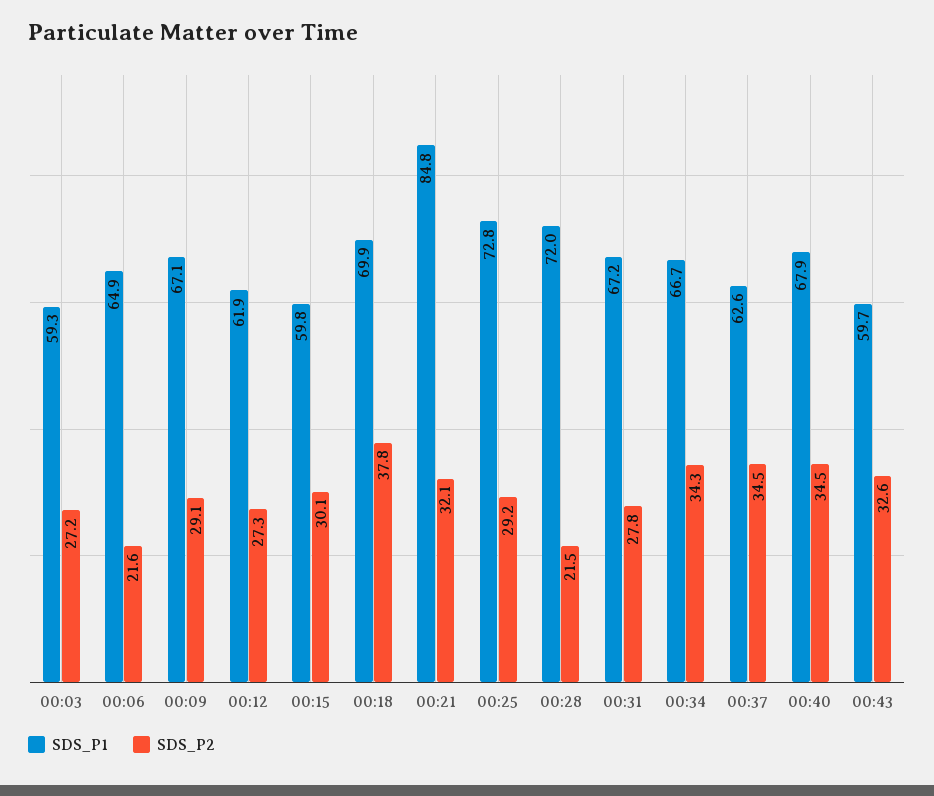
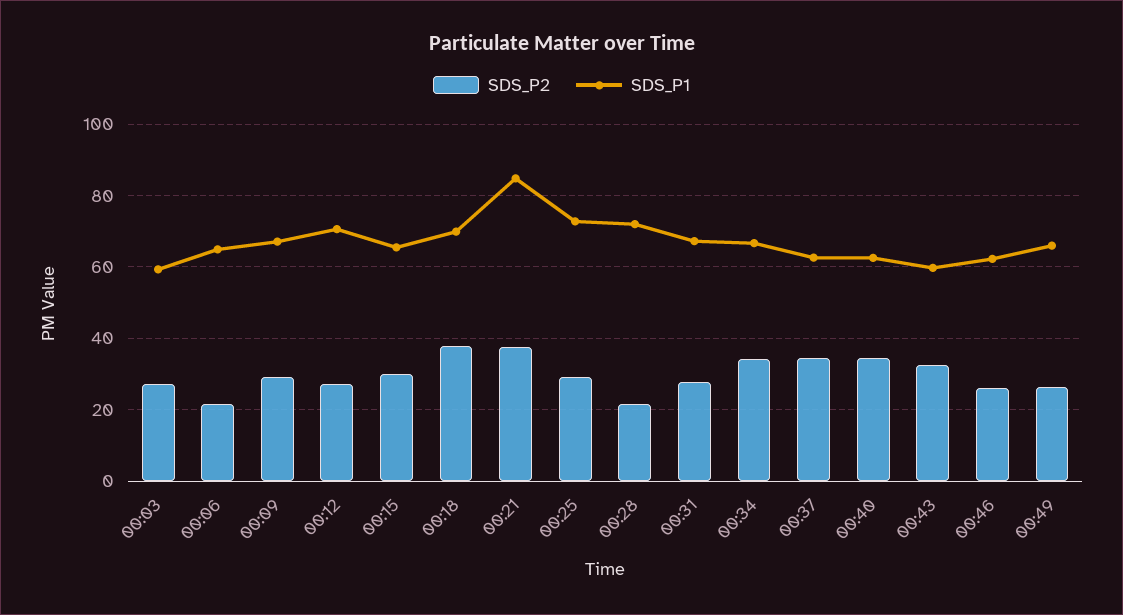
SDS_P1, 00:12: 61.9 -> 70
SDS_P1, 00:15: 59.8 -> 66
SDS_P2, 00:21: 32.1 -> 38
SDS_P1, 00:40: 67.9 -> 62
SDS_P2, 00:46: none -> 26
SDS_P1, 00:46: none -> 62
SDS_P2, 00:49: none -> 26
SDS_P1, 00:49: none -> 66

